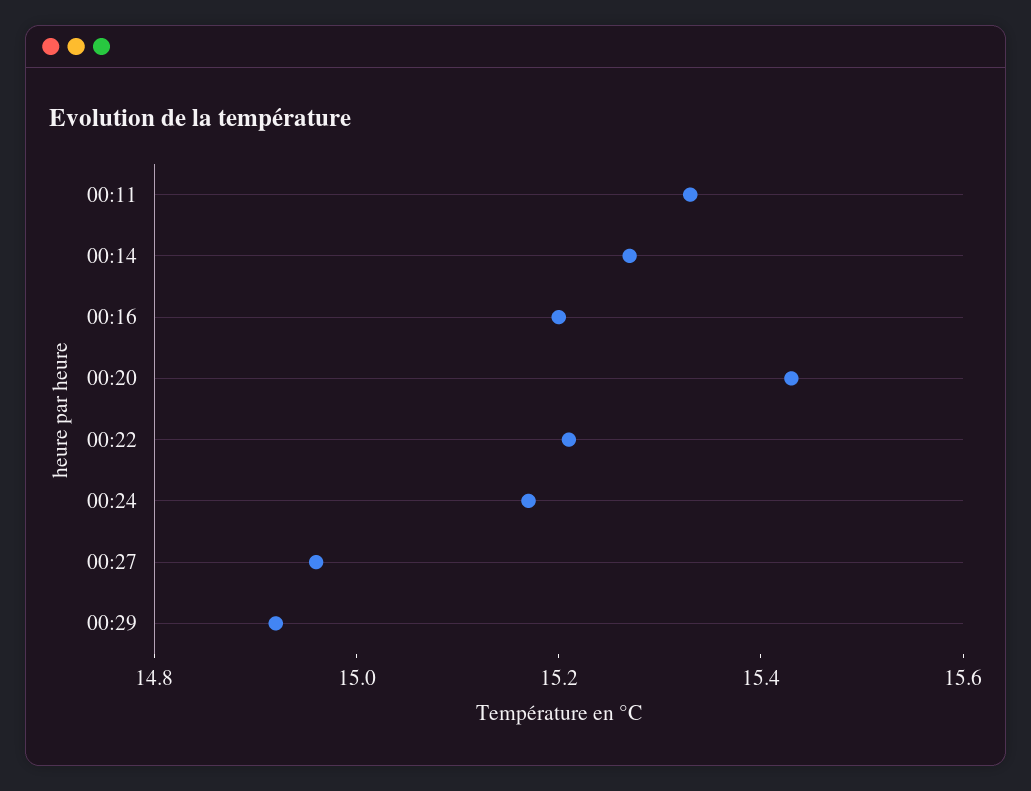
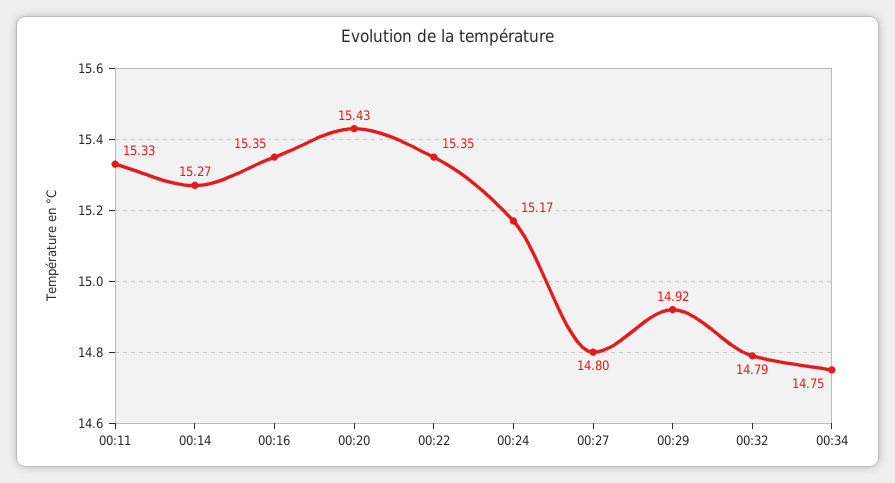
00:16: 15.2 -> 15.35
00:22: 15.2 -> 15.35
00:27: 14.95 -> 14.8
00:32: none -> 14.79
00:34: none -> 14.75

